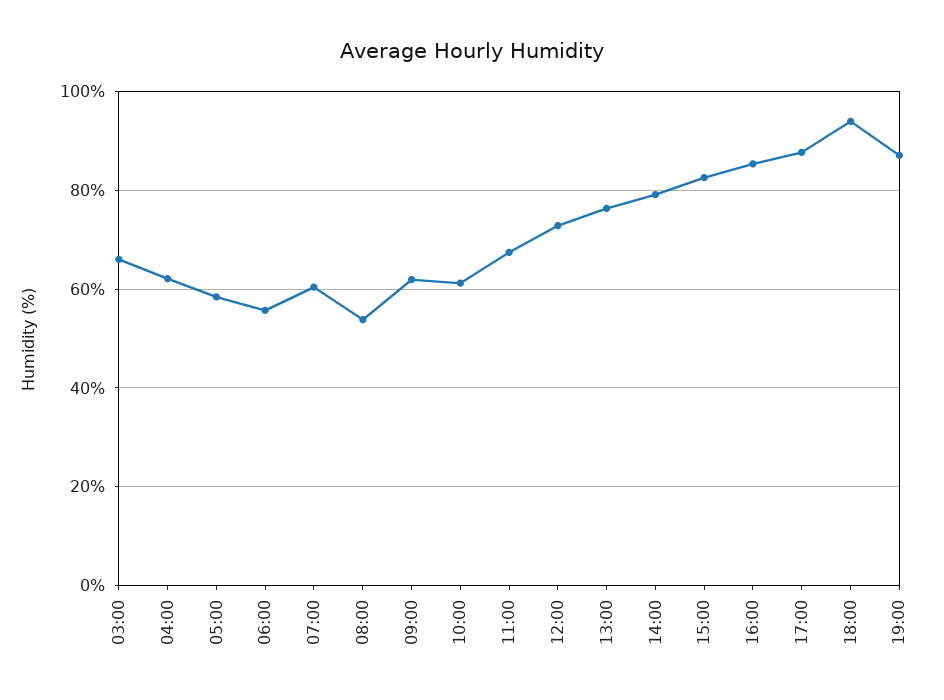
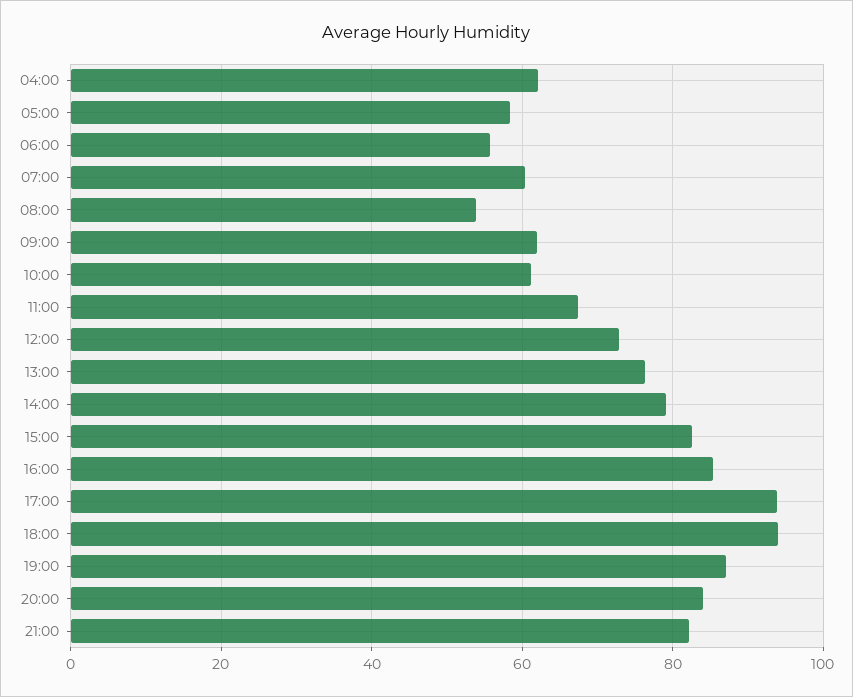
03:00: 66 -> none
17:00: 88 -> 94
20:00: none -> 84
21:00: none -> 82

